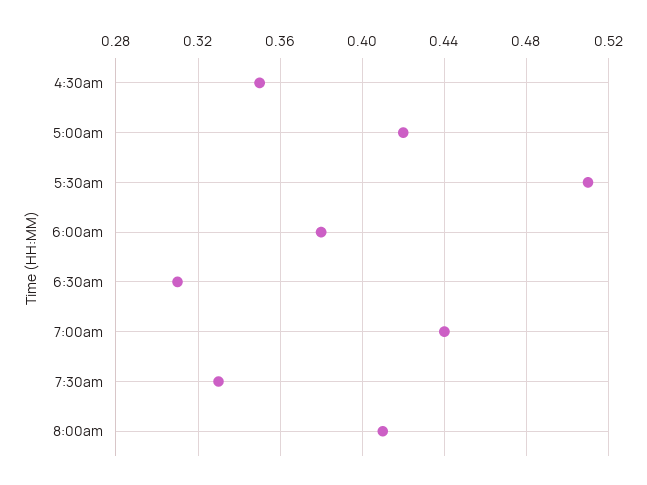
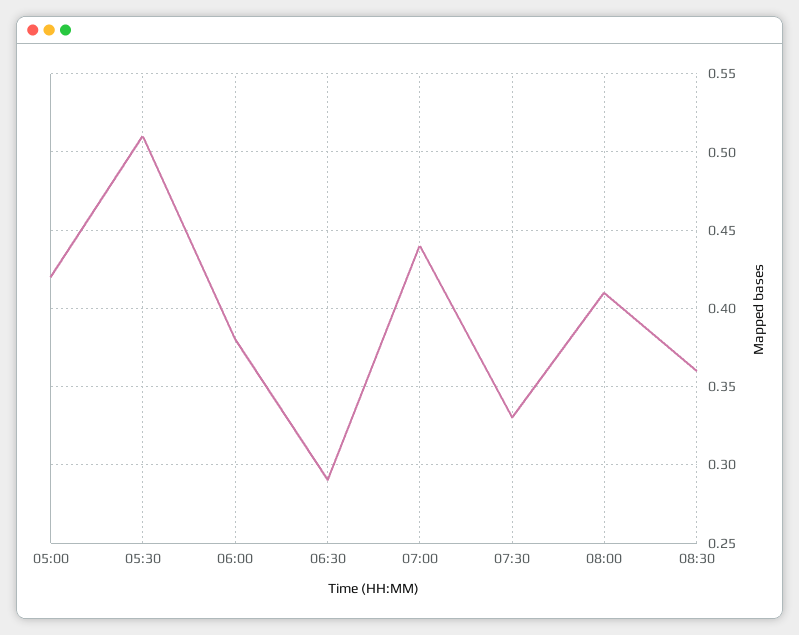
4:30am: 0.35 -> none
6:30am: 0.31 -> 0.29
08:30: none -> 0.36

